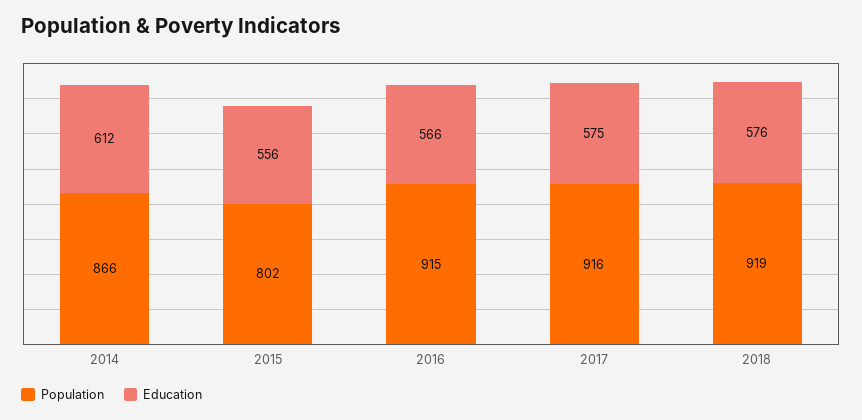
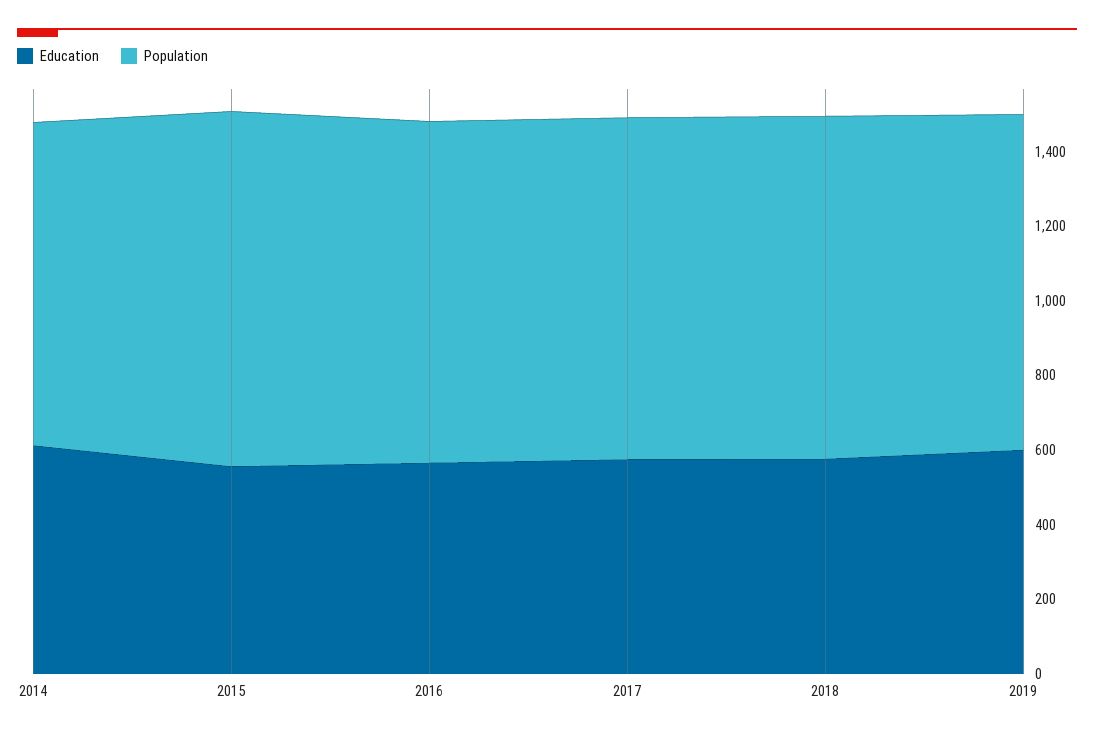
Population, 2015: 802 -> 950
Education, 2019: none -> 600
Population, 2019: none -> 900

